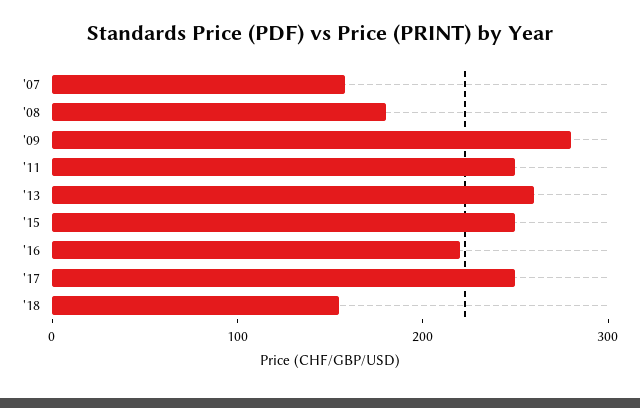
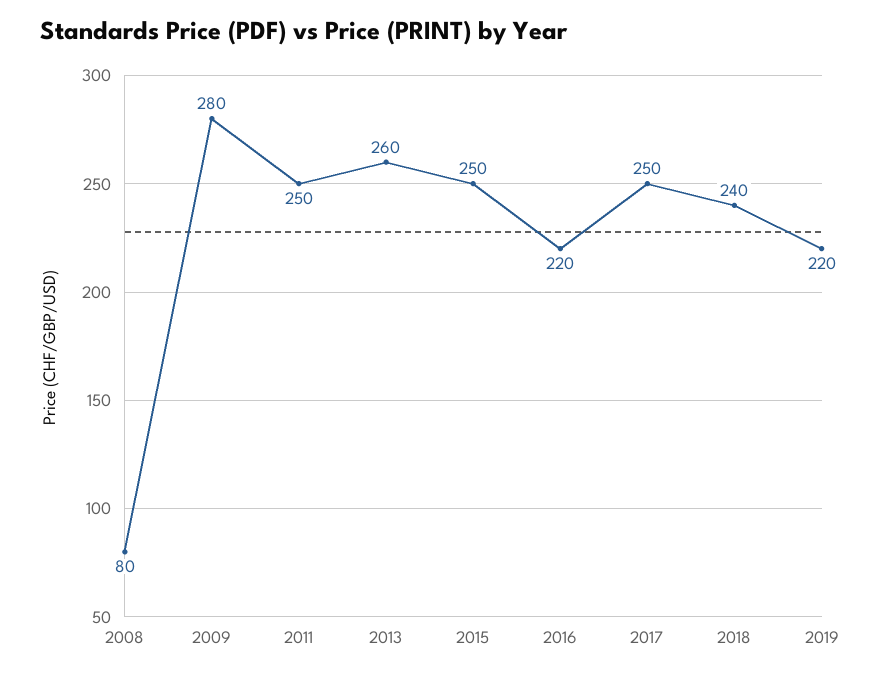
'07: 160 -> none
'08: 180 -> 80
'18: 160 -> 240
2019: none -> 220

